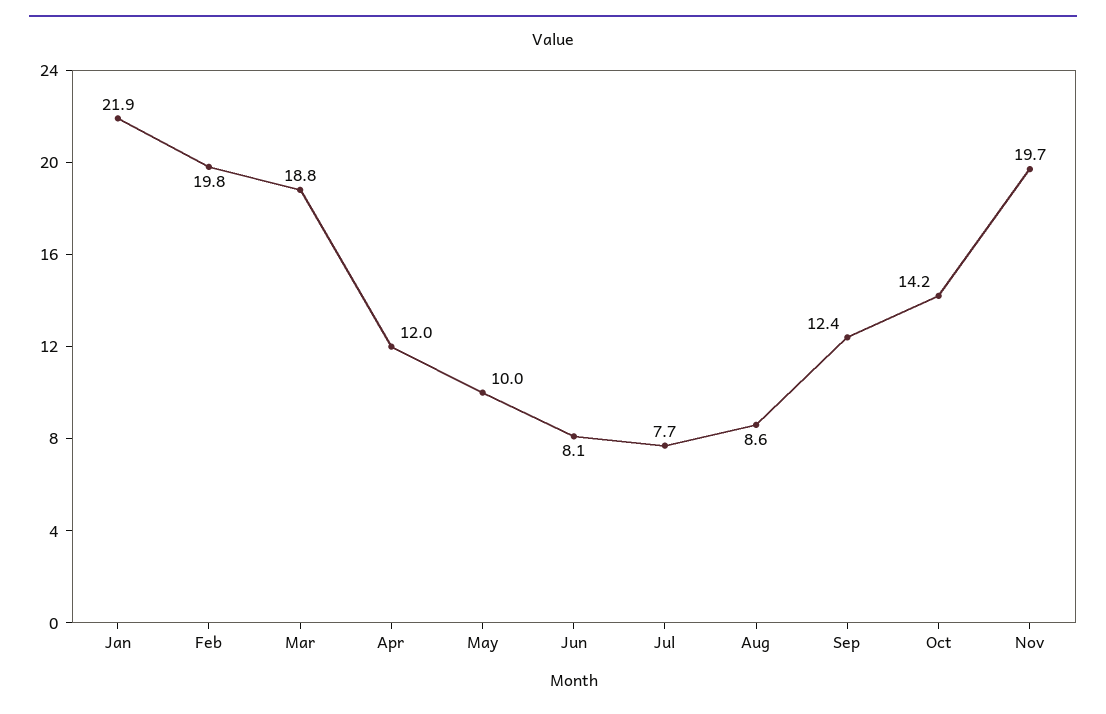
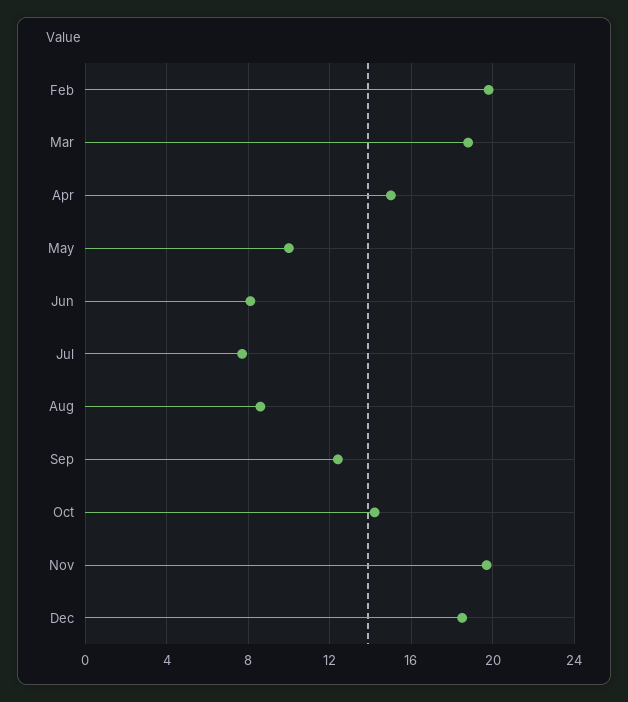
Jan: 21.9 -> none
Apr: 12 -> 15
Dec: none -> 18.5

